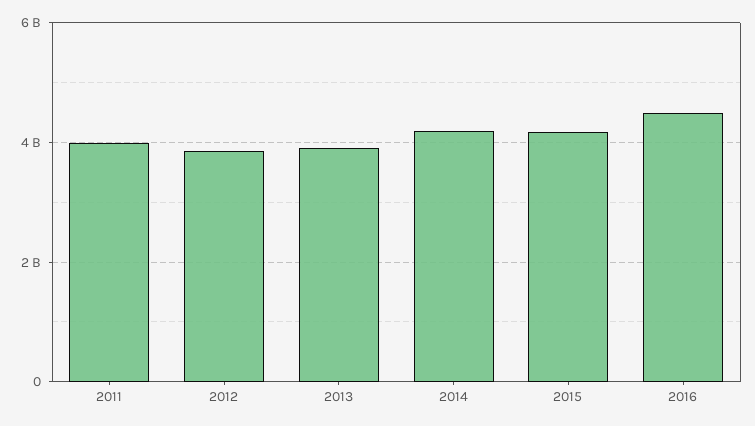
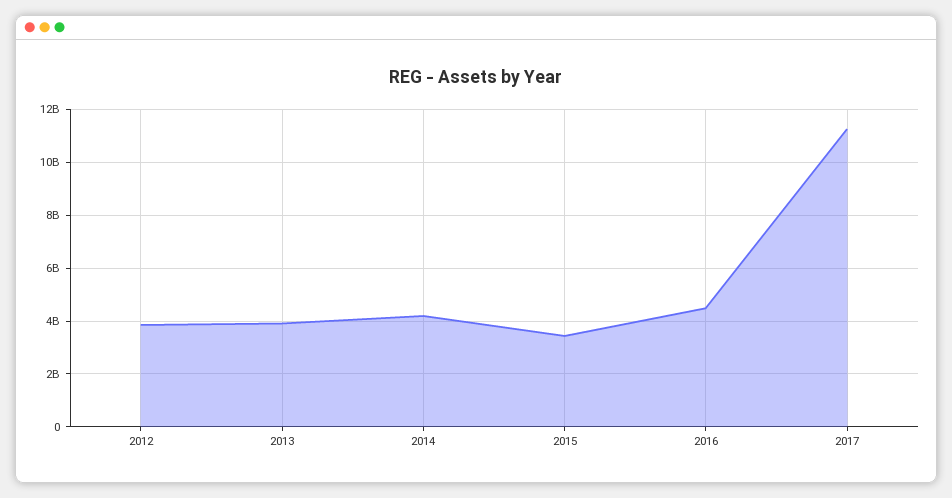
2011: 4000000000 -> none
2015: 4200000000 -> 3500000000
2017: none -> 11250000000

